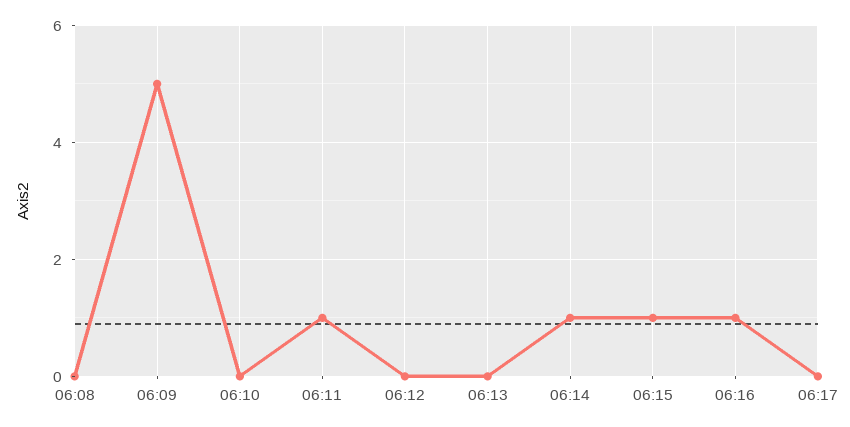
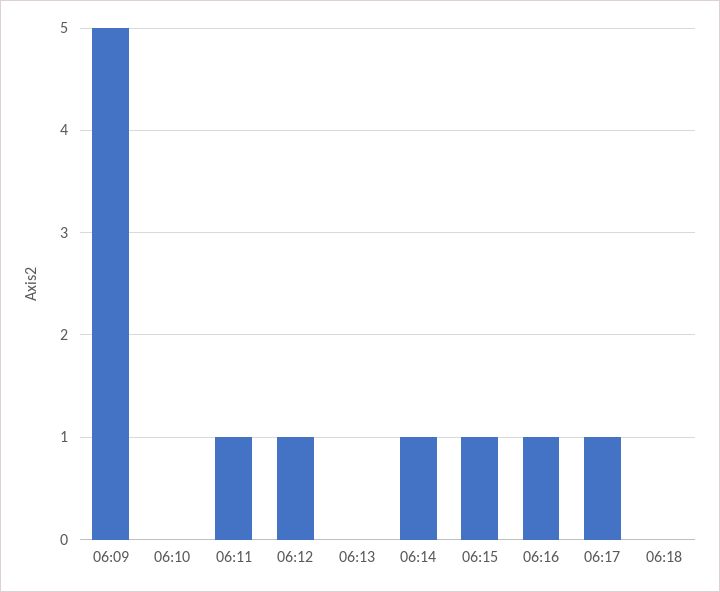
06:08: 0 -> none
06:12: 0 -> 1
06:17: 0 -> 1
06:18: none -> 0

